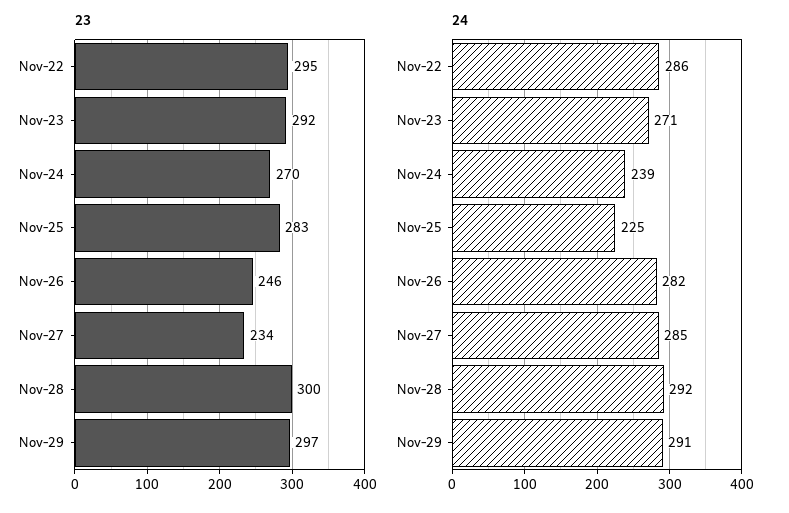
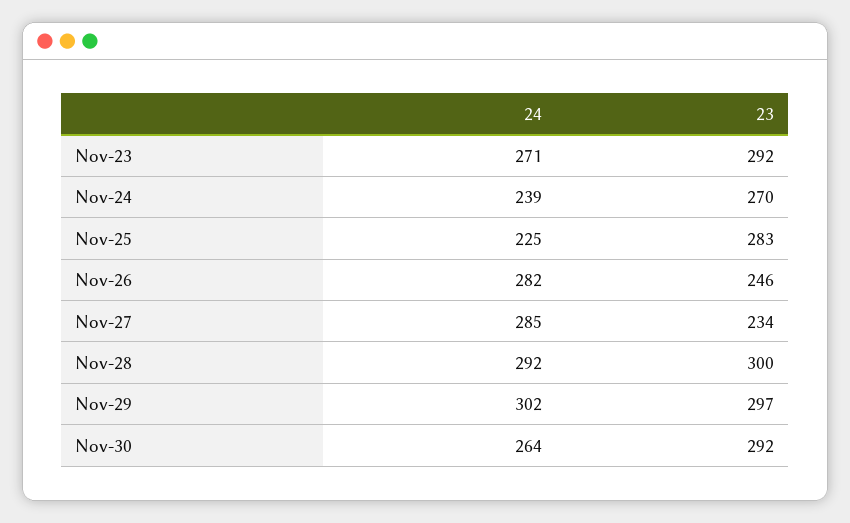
23, Nov-22: 295 -> none
24, Nov-22: 286 -> none
24, Nov-29: 291 -> 302
24, Nov-30: none -> 264
23, Nov-30: none -> 292

